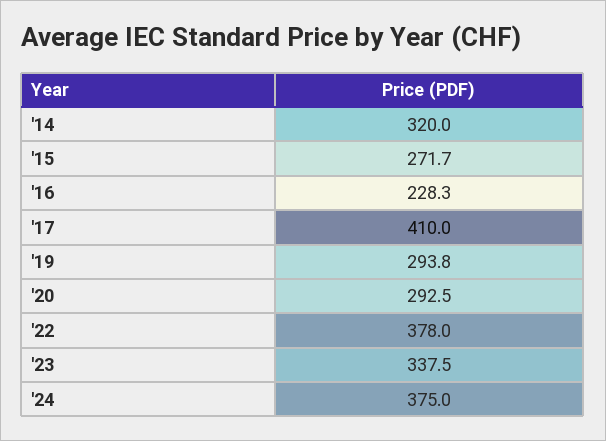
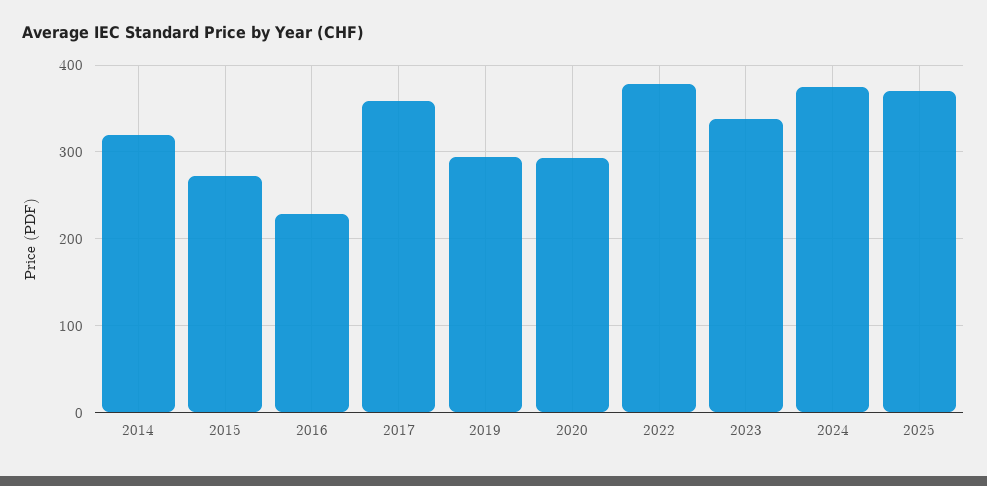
'17: 410 -> 360
2025: none -> 370

